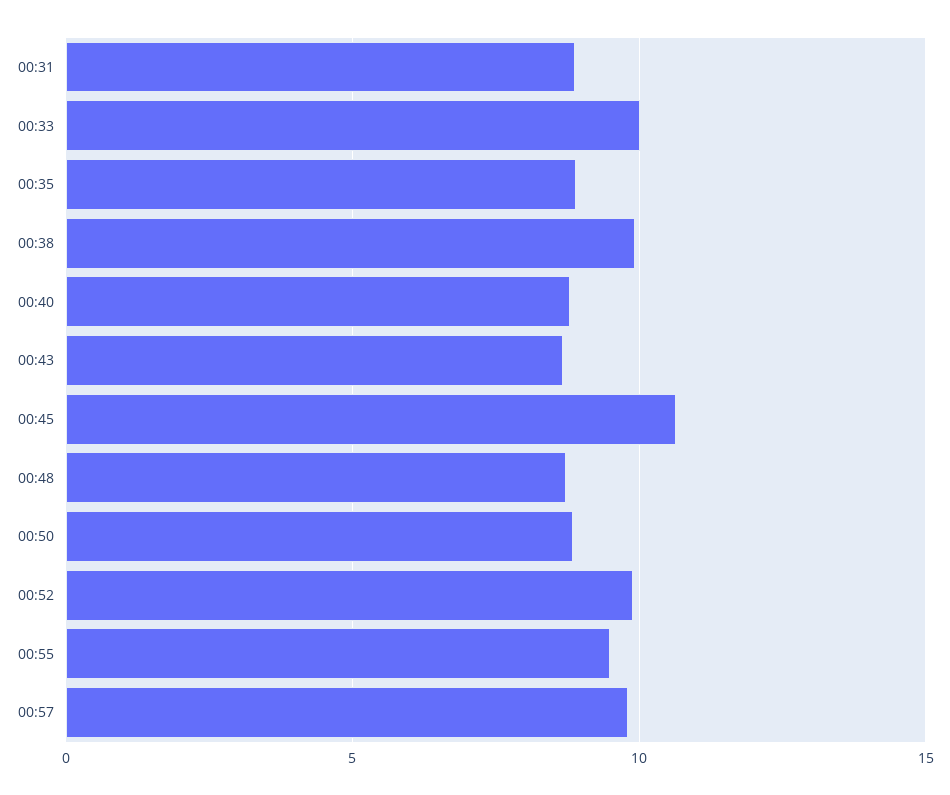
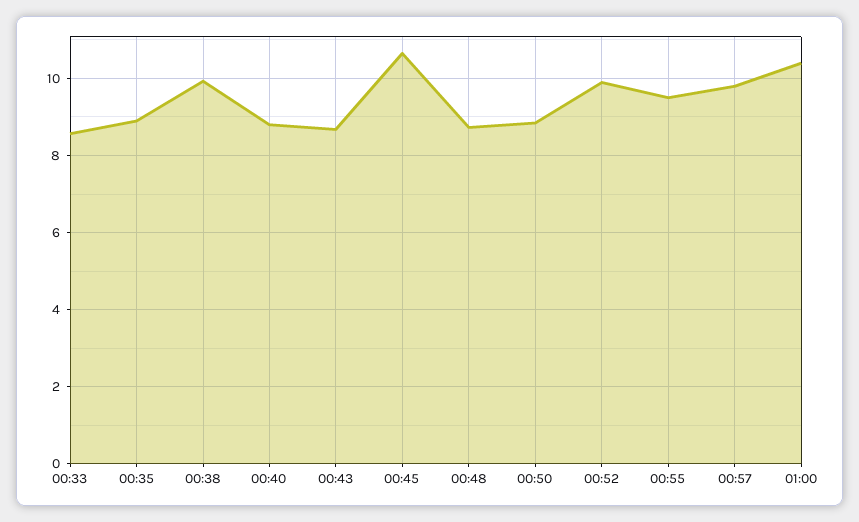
00:31: 9 -> none
00:33: 10 -> 8.6
01:00: none -> 10.4

